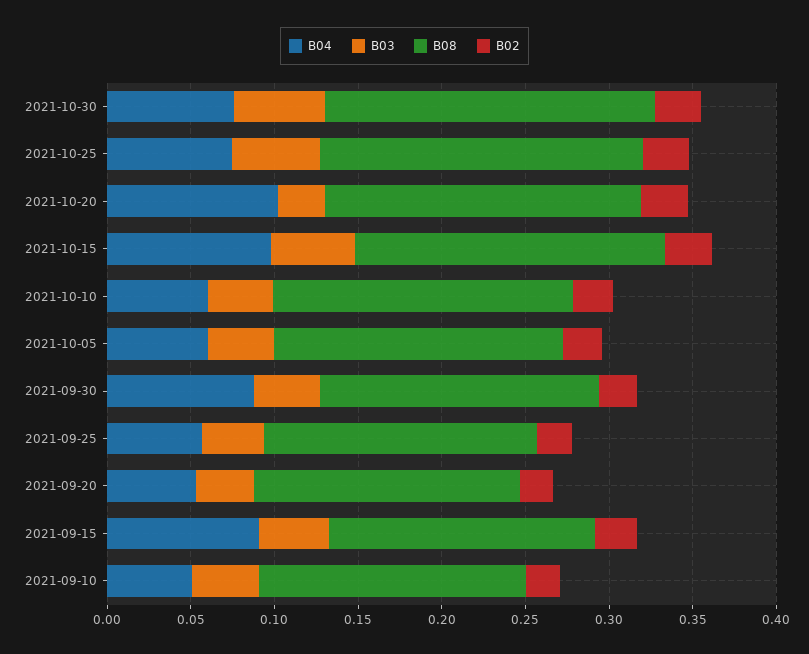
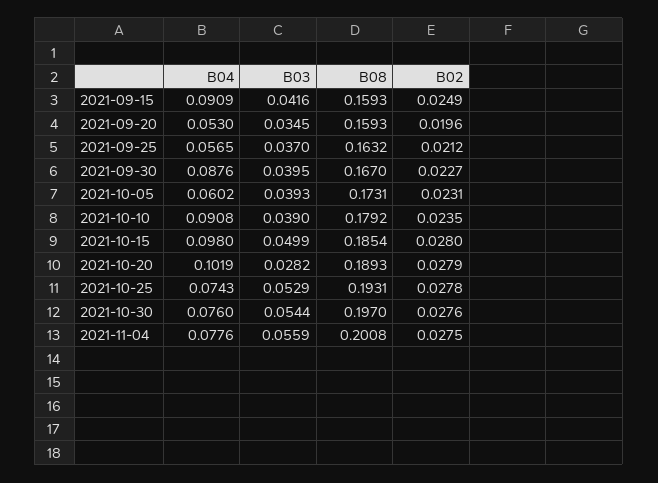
B04, 2021-10-10: 0.06 -> 0.0908
B04, 2021-09-10: 0.05 -> none
B03, 2021-09-10: 0.04 -> none
B08, 2021-09-10: 0.16 -> none
B02, 2021-09-10: 0.02 -> none
B04, 2021-11-04: none -> 0.0776
B03, 2021-11-04: none -> 0.0559
B08, 2021-11-04: none -> 0.2008
B02, 2021-11-04: none -> 0.0275

